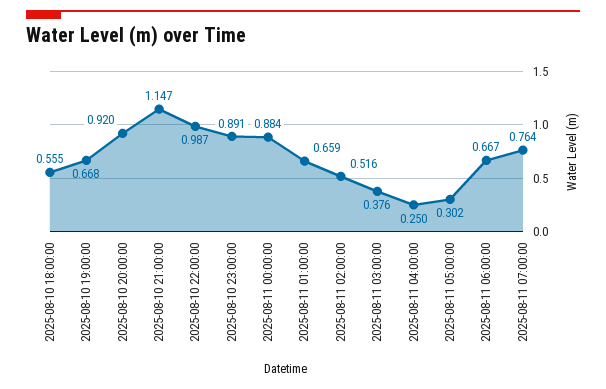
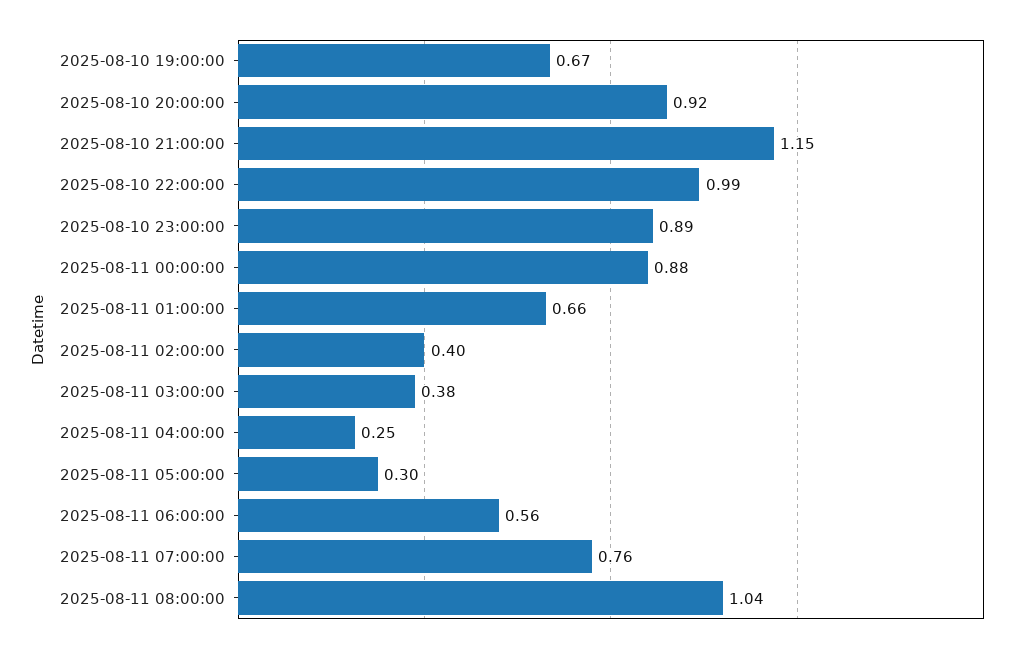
2025-08-10 18:00:00: 0.555 -> none
2025-08-11 02:00:00: 0.516 -> 0.4
2025-08-11 06:00:00: 0.667 -> 0.56
2025-08-11 08:00:00: none -> 1.04

